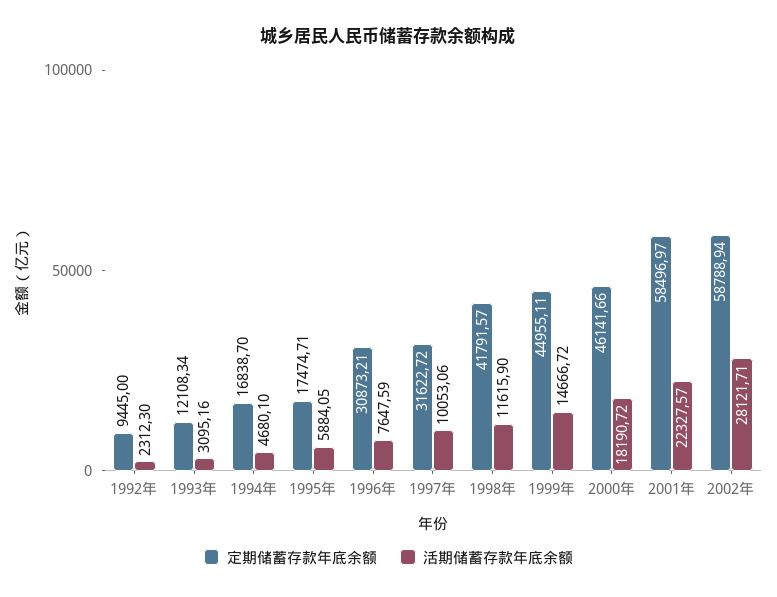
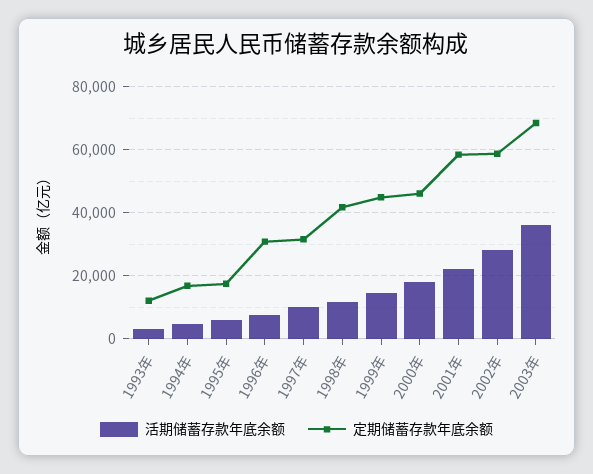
定期储蓄存款年底余额, 1992年: 9445 -> none
活期储蓄存款年底余额, 1992年: 2312.3 -> none
活期储蓄存款年底余额, 2003年: none -> 36000
定期储蓄存款年底余额, 2003年: none -> 68000

